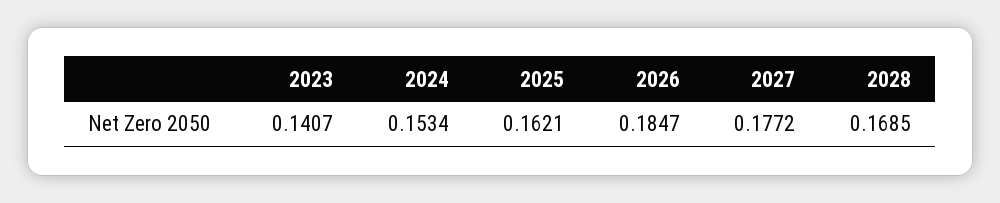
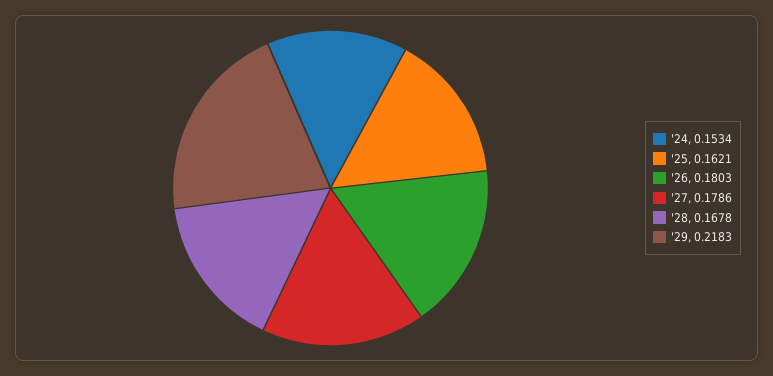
2023: 0.1407 -> none
2026: 0.1847 -> 0.1803
2027: 0.1772 -> 0.1786
2028: 0.1685 -> 0.1678
'29: none -> 0.2183

